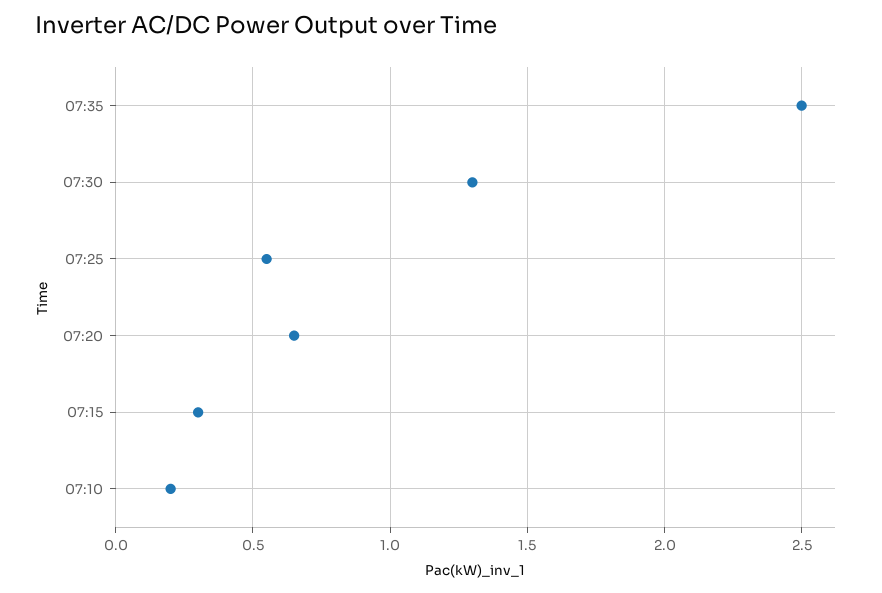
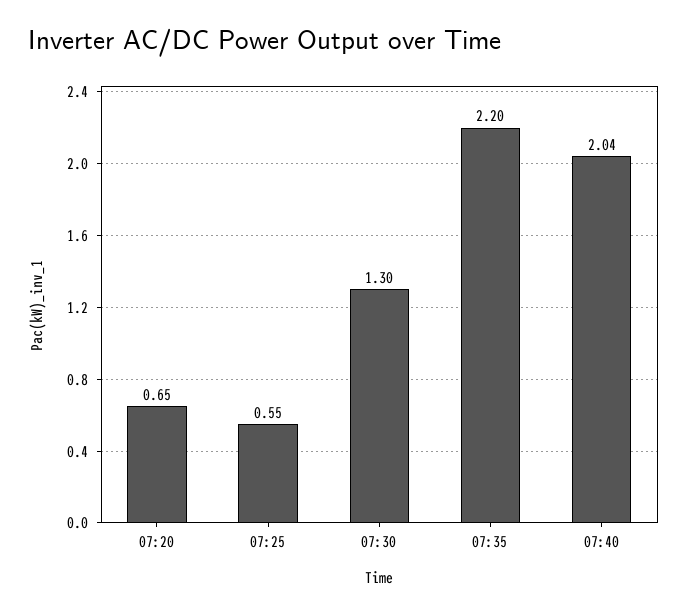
07:35: 2.5 -> 2.2
07:15: 0.3 -> none
07:10: 0.2 -> none
07:40: none -> 2.04

